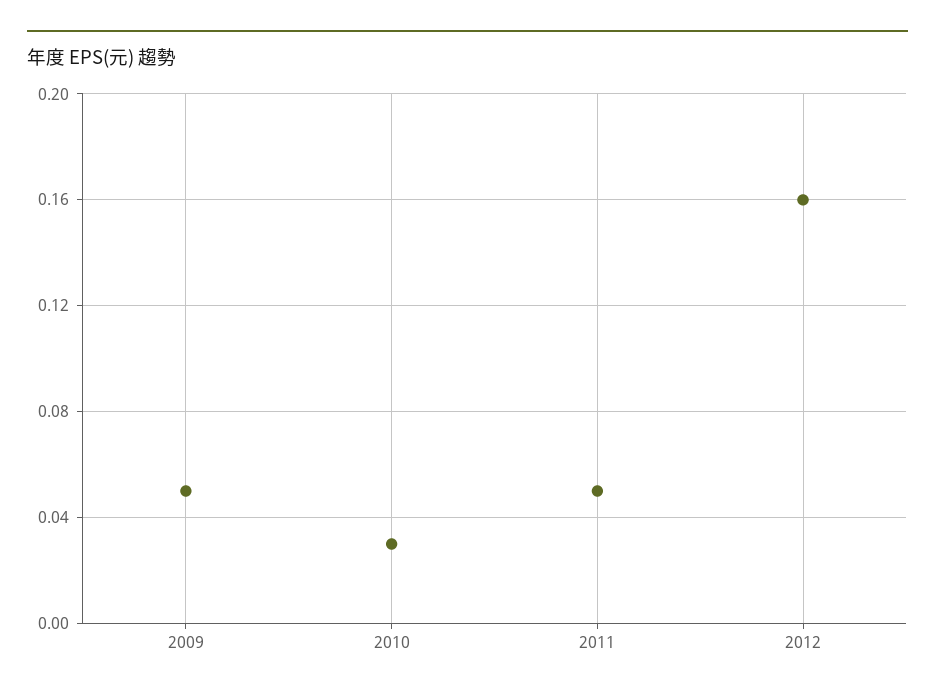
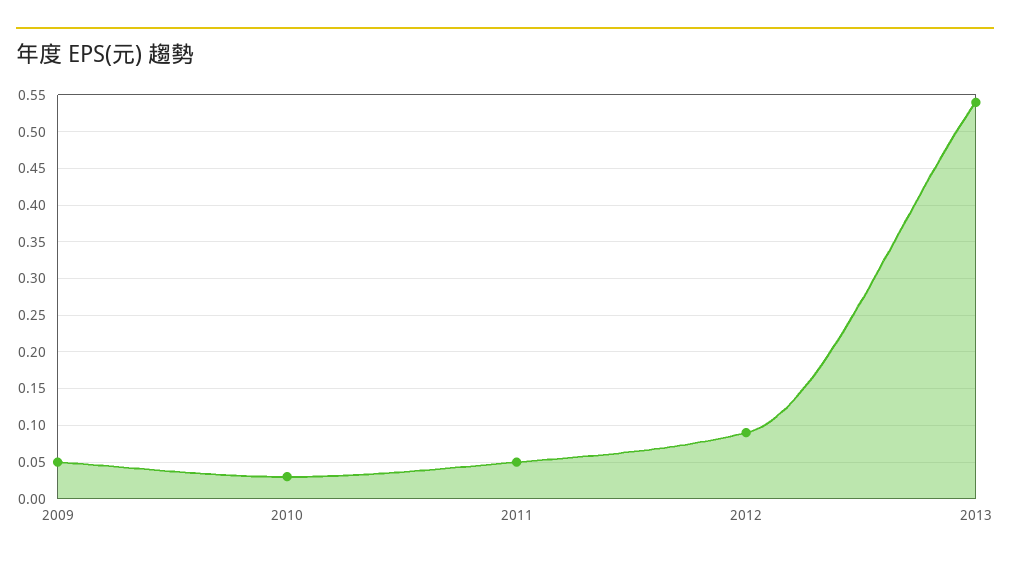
2012: 0.16 -> 0.09
2013: none -> 0.54

